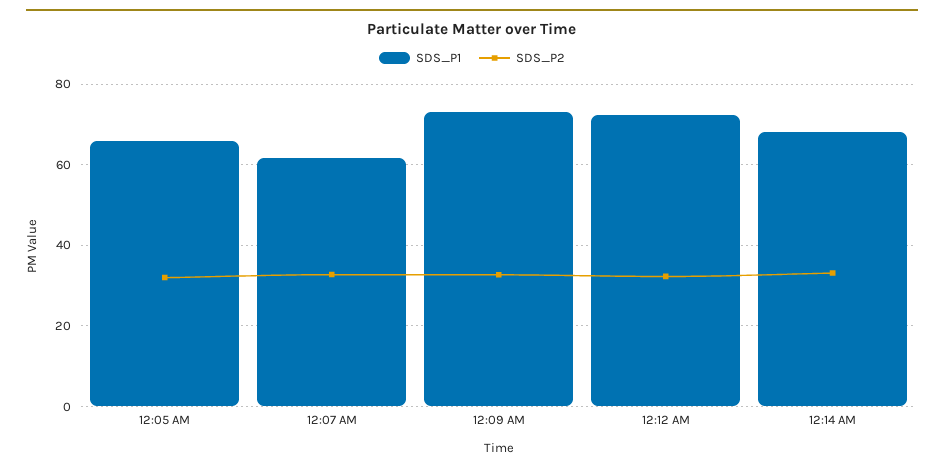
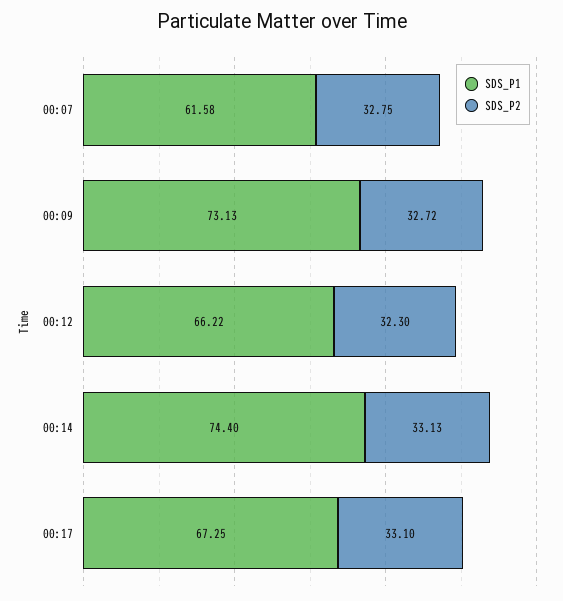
SDS_P1, 12:05 AM: 66 -> none
SDS_P2, 12:05 AM: 32 -> none
SDS_P1, 12:12 AM: 72 -> 66.22
SDS_P1, 12:14 AM: 68 -> 74.4
SDS_P1, 00:17: none -> 67.25
SDS_P2, 00:17: none -> 33.1

